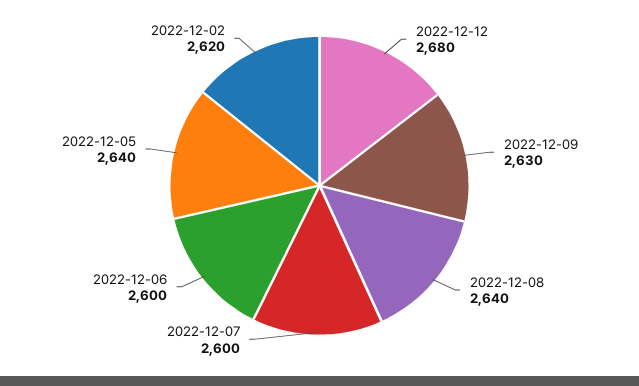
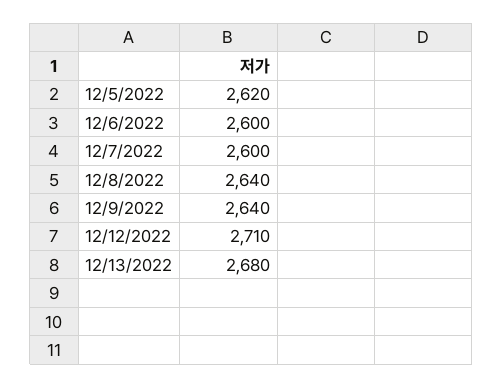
2022-12-12: 2680 -> 2710
2022-12-09: 2630 -> 2640
2022-12-05: 2640 -> 2620
2022-12-02: 2620 -> none
12/13/2022: none -> 2680

